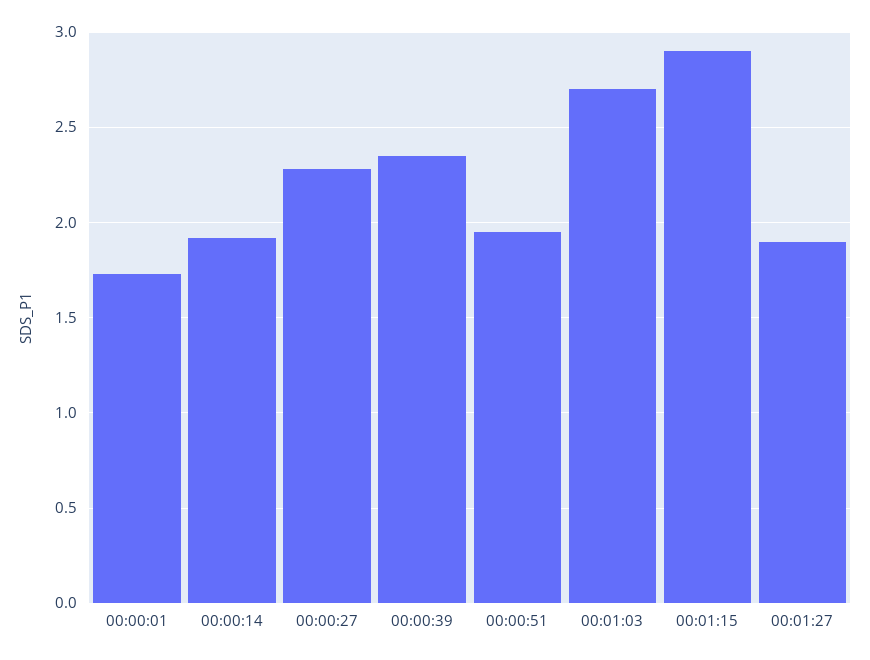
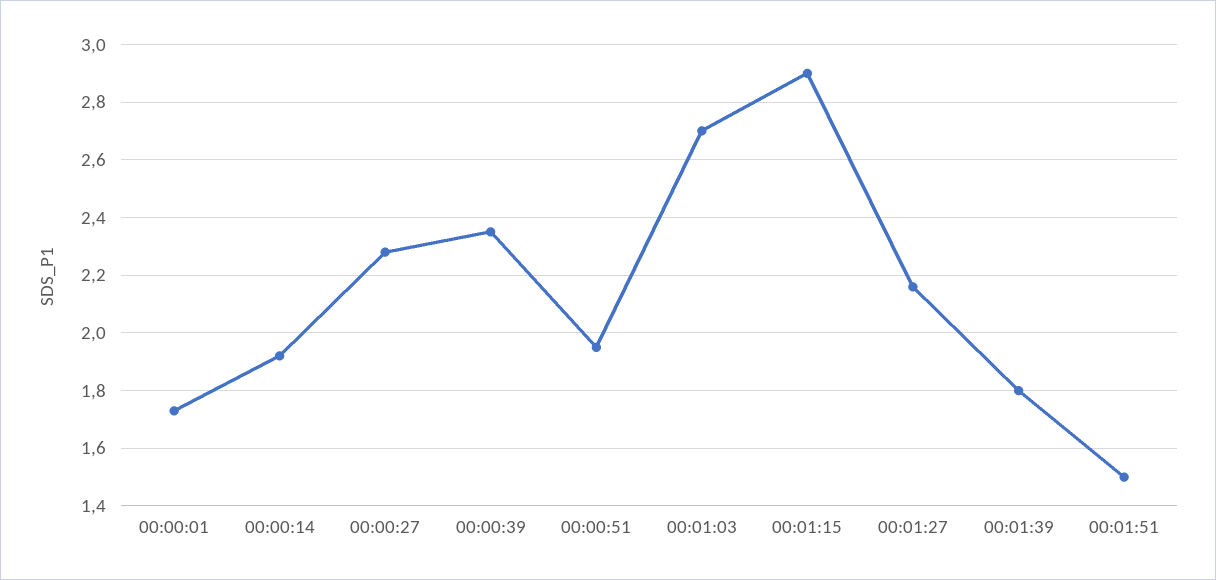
00:01:27: 1.9 -> 2.15
00:01:39: none -> 1.8
00:01:51: none -> 1.5

